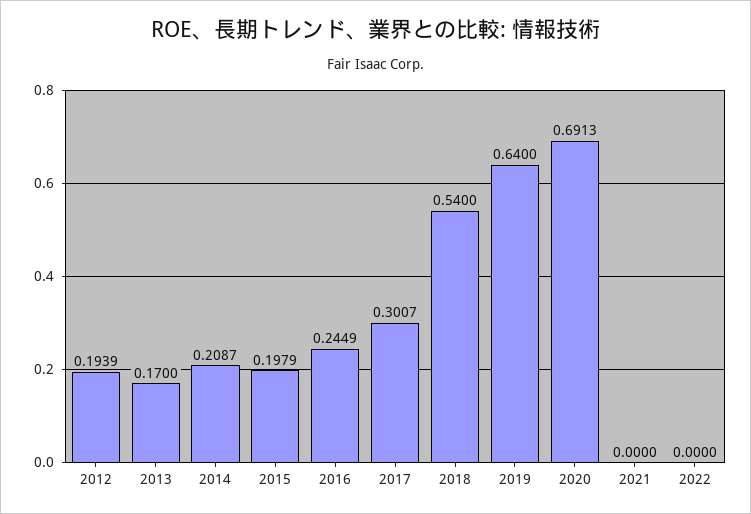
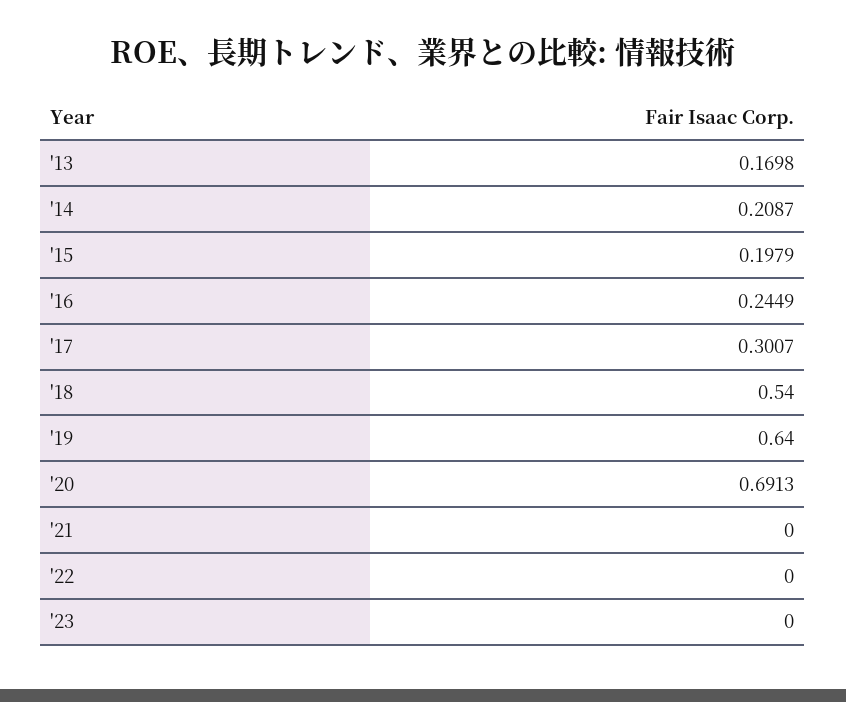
2012: 0.1939 -> none
2013: 0.17 -> 0.1698
'23: none -> 0

